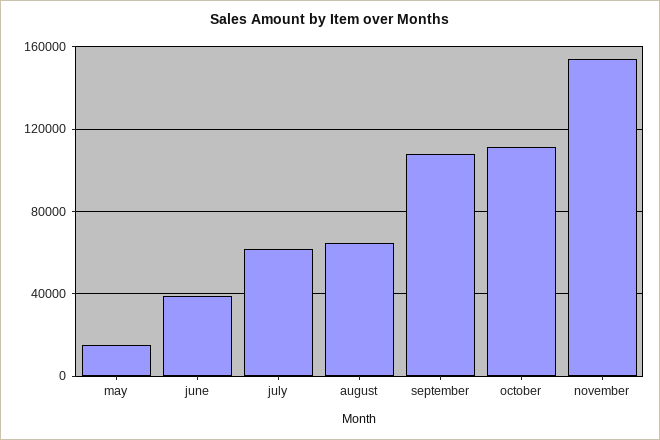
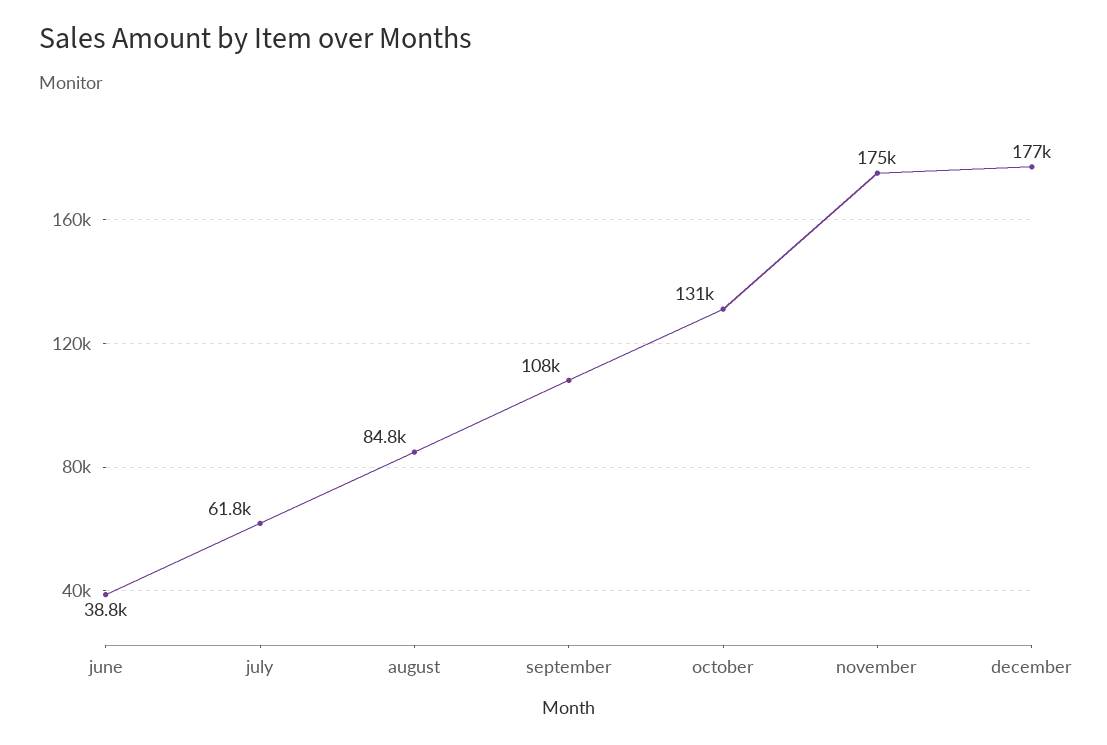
may: 15000 -> none
august: 65000 -> 84800
october: 110000 -> 131000
november: 155000 -> 175000
december: none -> 177000

